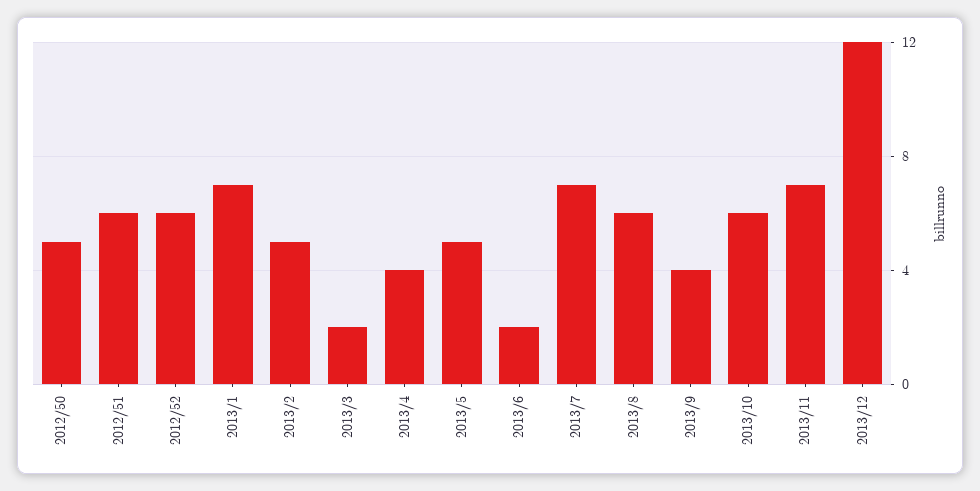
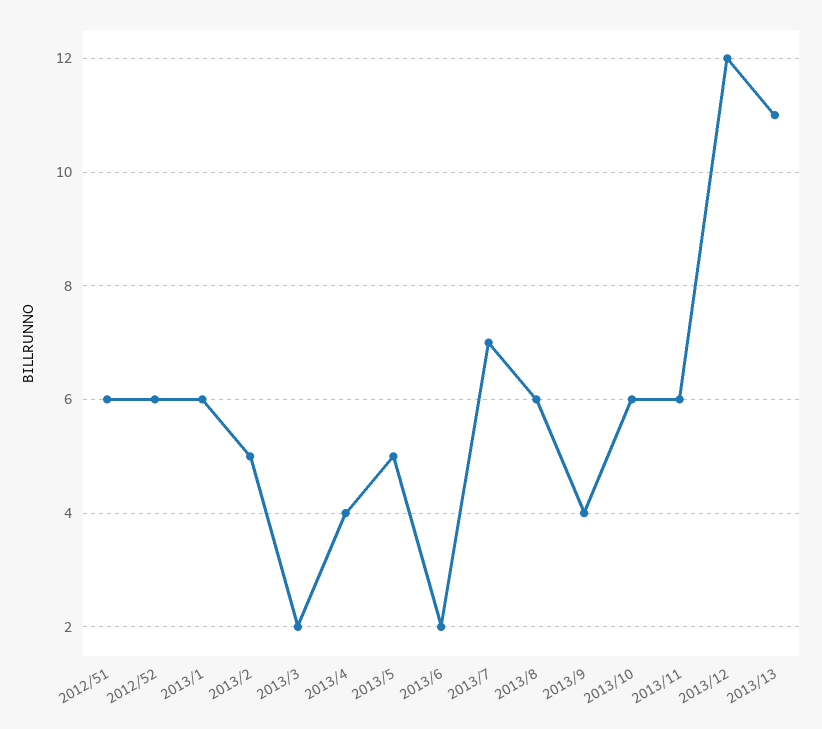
2012/50: 5 -> none
2013/1: 7 -> 6
2013/11: 7 -> 6
2013/13: none -> 11

